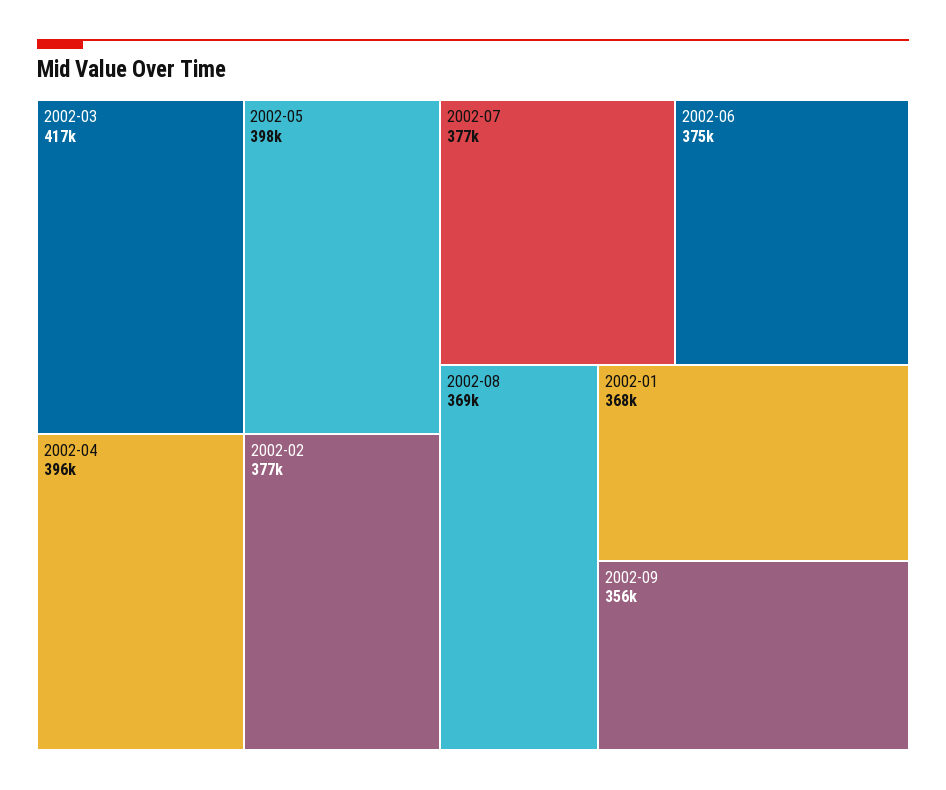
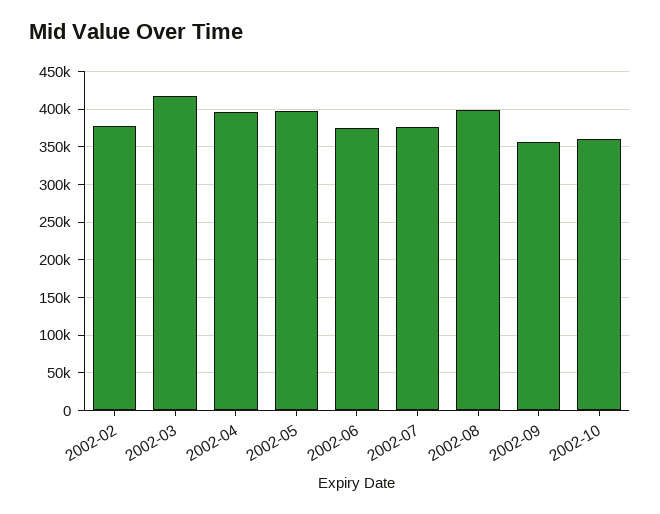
2002-08: 369000 -> 400000
2002-01: 368000 -> none
2002-10: none -> 360000

